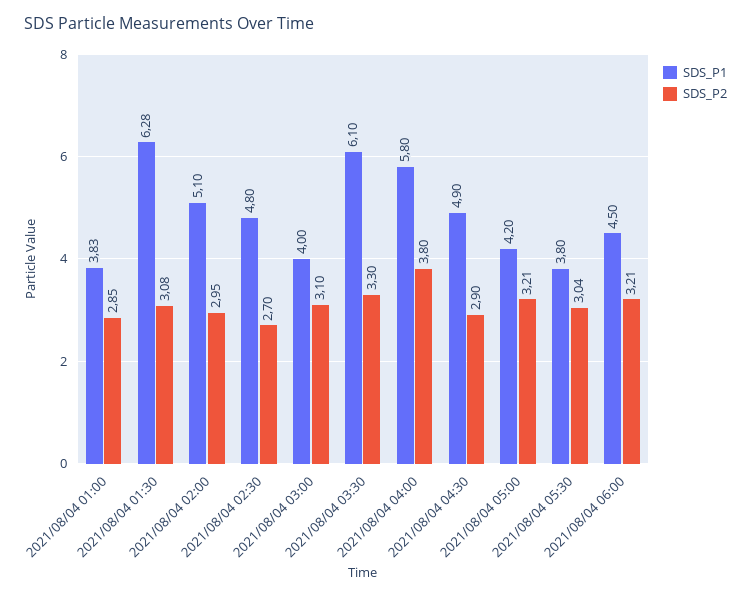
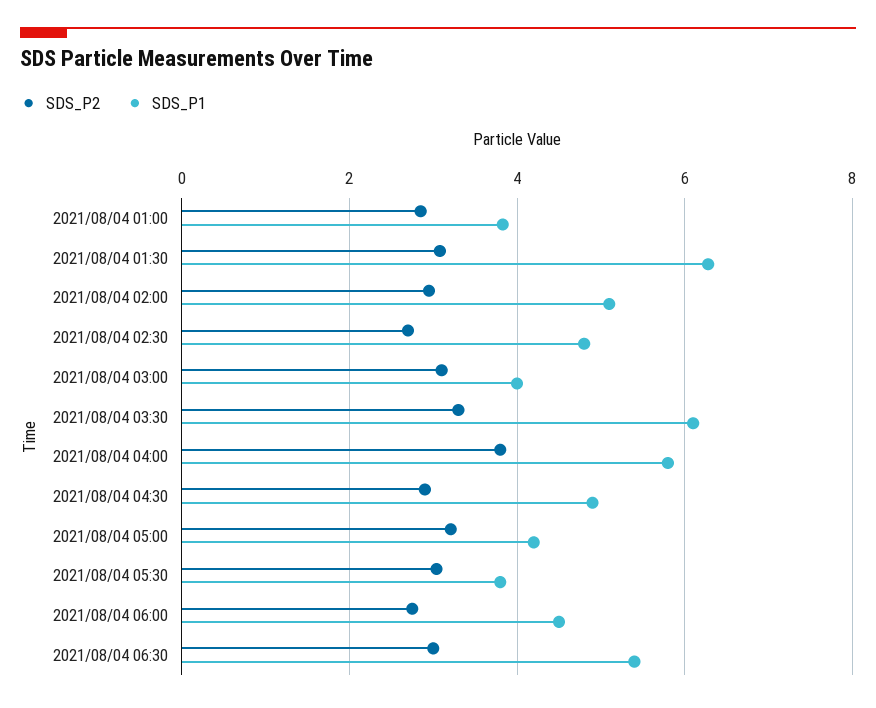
SDS_P2, 2021/08/04 06:00: 3.21 -> 2.8
SDS_P2, 2021/08/04 06:30: none -> 3
SDS_P1, 2021/08/04 06:30: none -> 5.4

